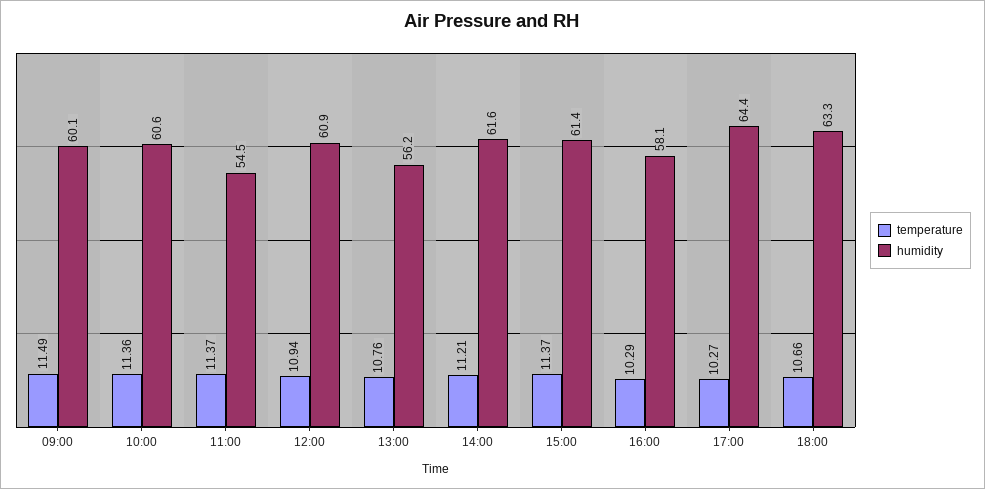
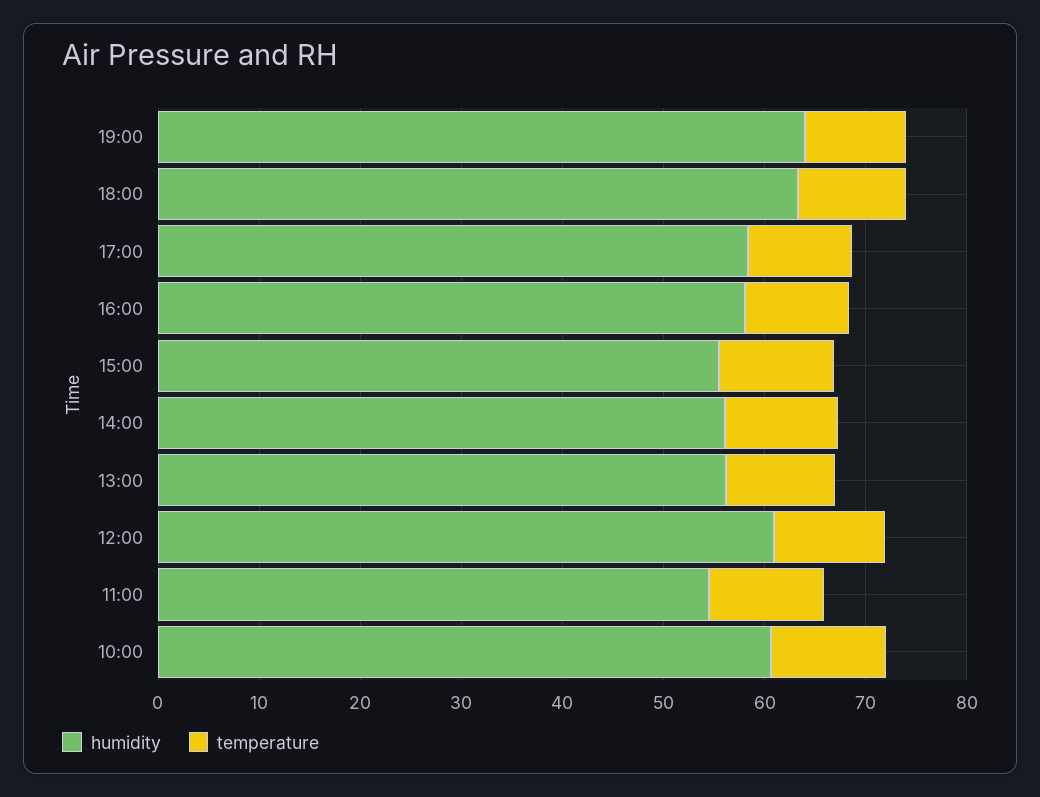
temperature, 09:00: 11.49 -> none
humidity, 09:00: 60.1 -> none
humidity, 14:00: 61.6 -> 56
humidity, 15:00: 61.4 -> 56
humidity, 17:00: 64.4 -> 58
humidity, 19:00: none -> 64
temperature, 19:00: none -> 10

